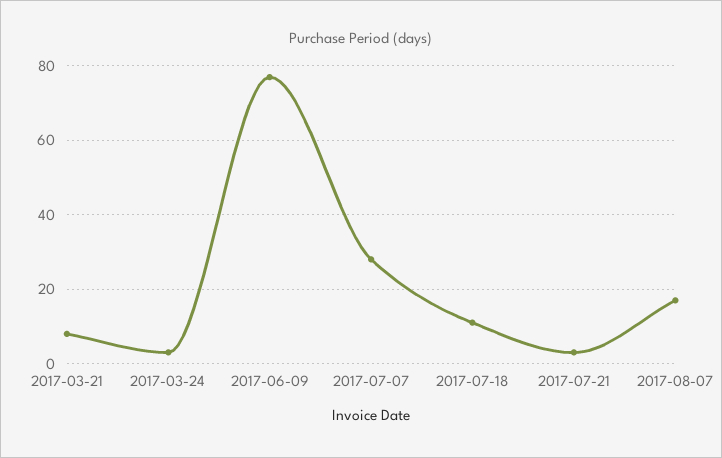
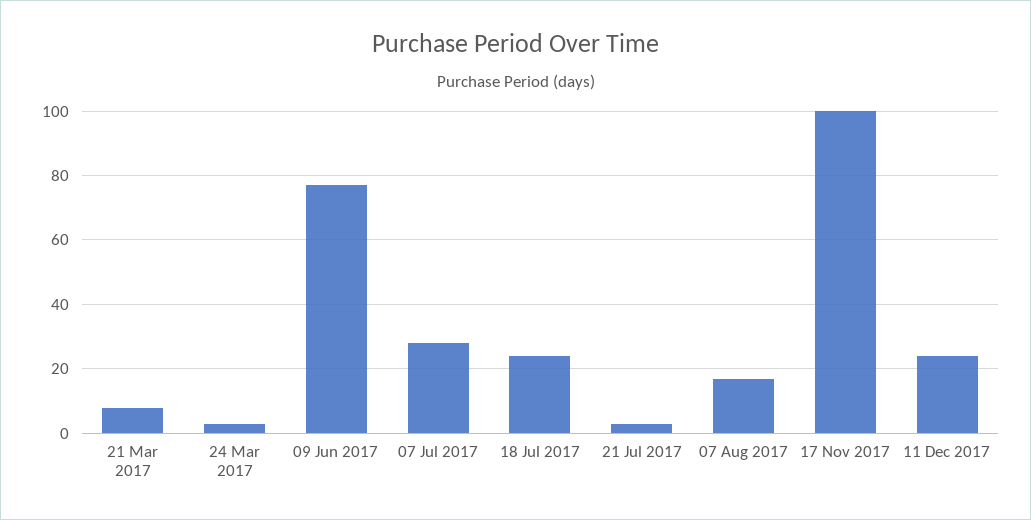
2017-07-18: 10 -> 25
17 Nov 2017: none -> 100
11 Dec 2017: none -> 25

